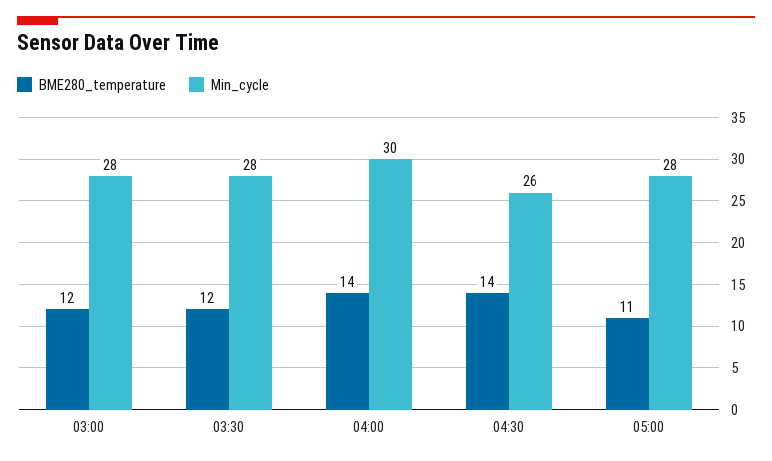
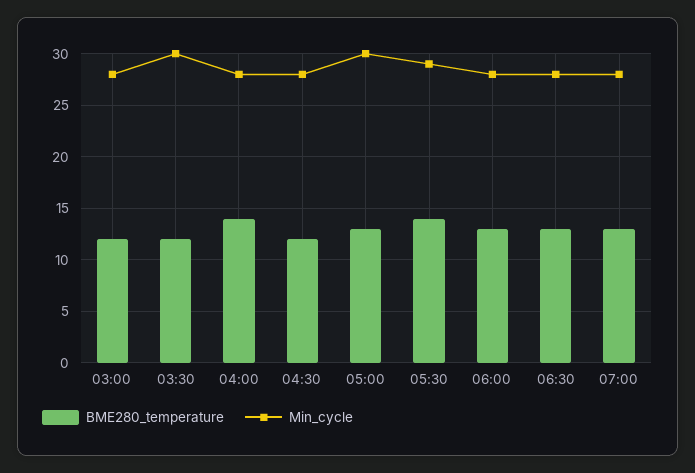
Min_cycle, 03:30: 28 -> 30
Min_cycle, 04:00: 30 -> 28
BME280_temperature, 04:30: 14 -> 12
Min_cycle, 04:30: 26 -> 28
BME280_temperature, 05:00: 11 -> 13
Min_cycle, 05:00: 28 -> 30
BME280_temperature, 05:30: none -> 14
Min_cycle, 05:30: none -> 29
BME280_temperature, 06:00: none -> 13
Min_cycle, 06:00: none -> 28
BME280_temperature, 06:30: none -> 13
Min_cycle, 06:30: none -> 28
BME280_temperature, 07:00: none -> 13
Min_cycle, 07:00: none -> 28

